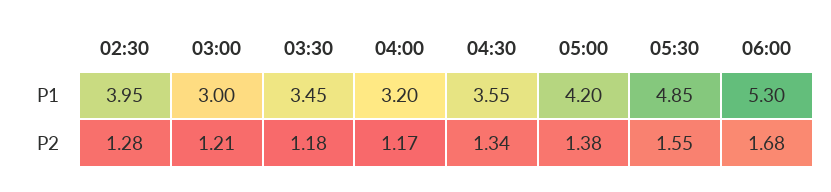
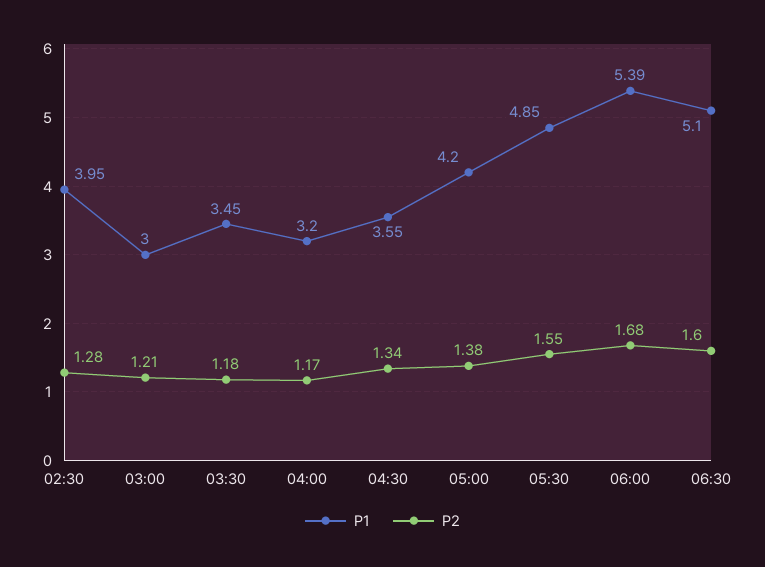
P1, 06:00: 5.3 -> 5.39
P1, 06:30: none -> 5.1
P2, 06:30: none -> 1.6

